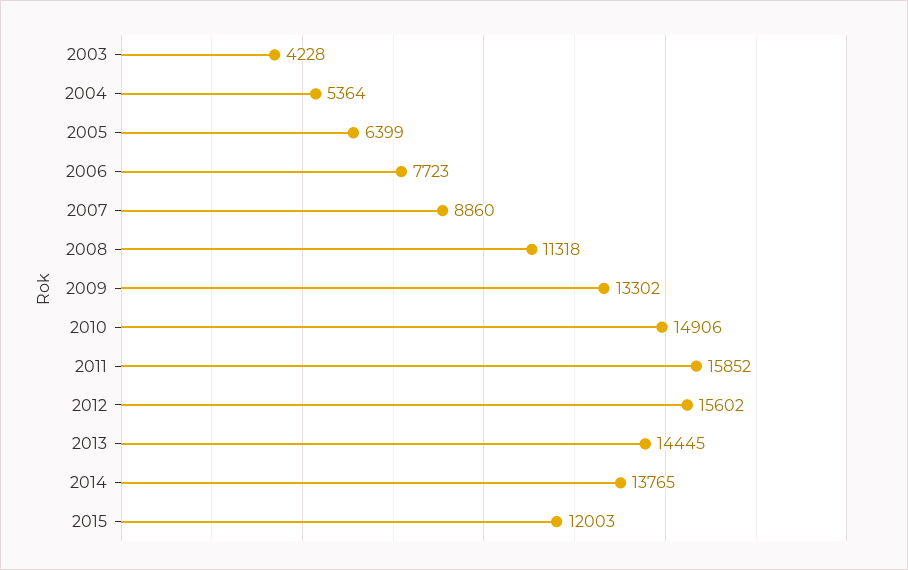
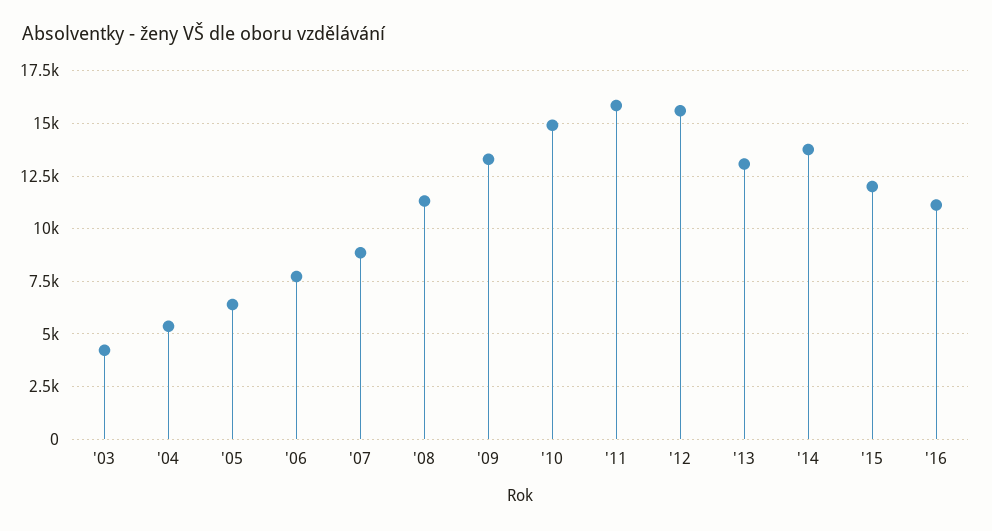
2013: 14445 -> 13000
'16: none -> 11000

